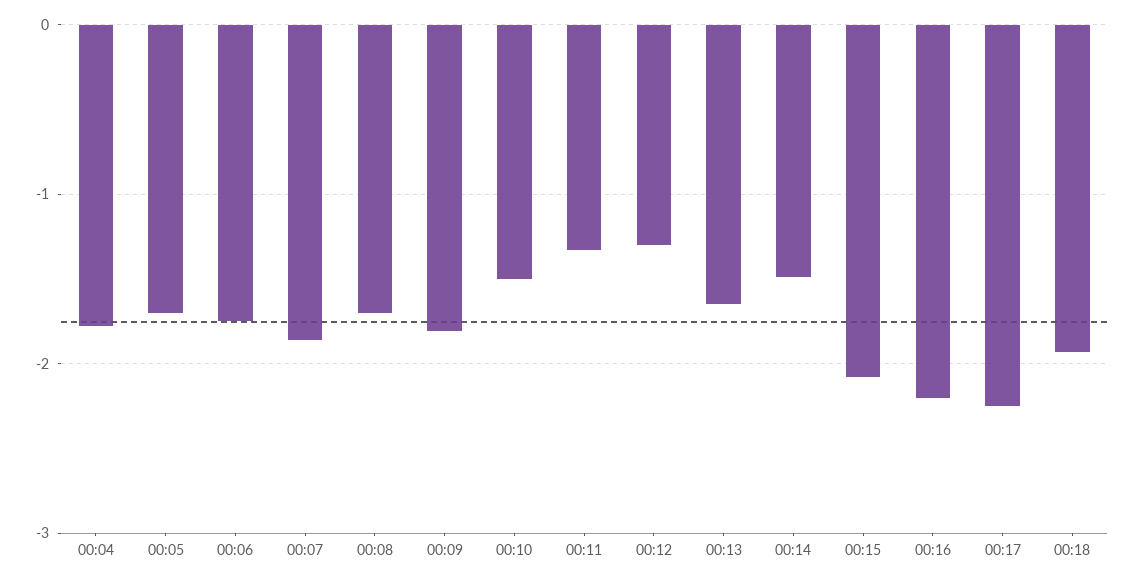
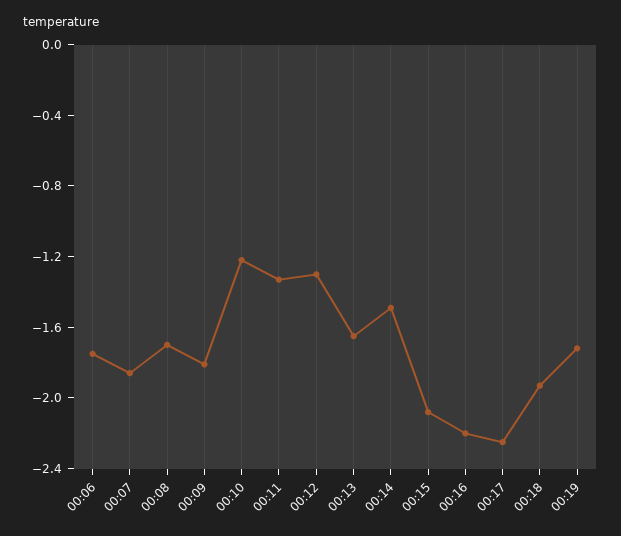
00:04: -1.8 -> none
00:05: -1.7 -> none
00:10: -1.5 -> -1.2
00:19: none -> -1.7

